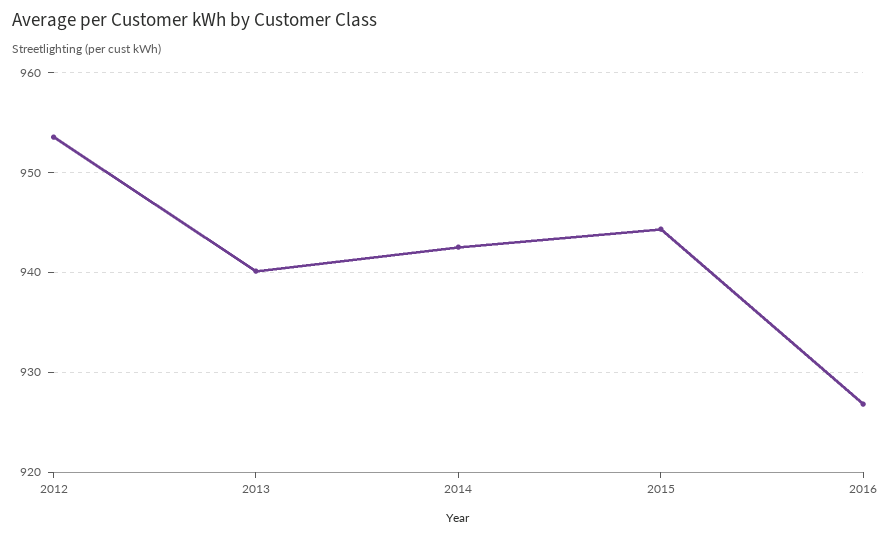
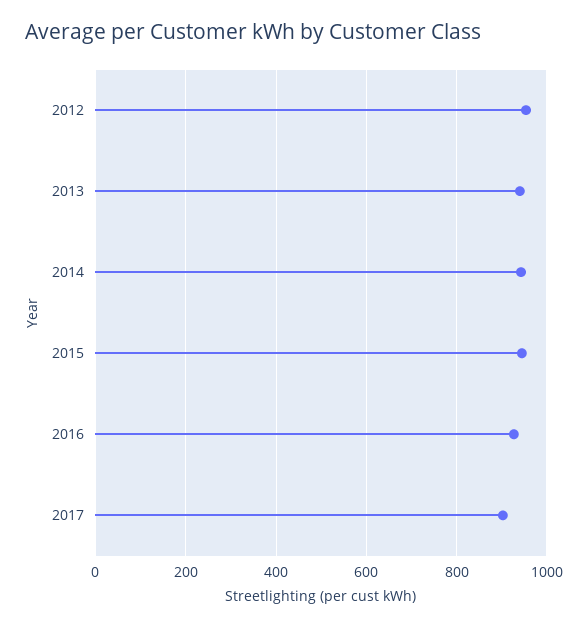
2017: none -> 900

